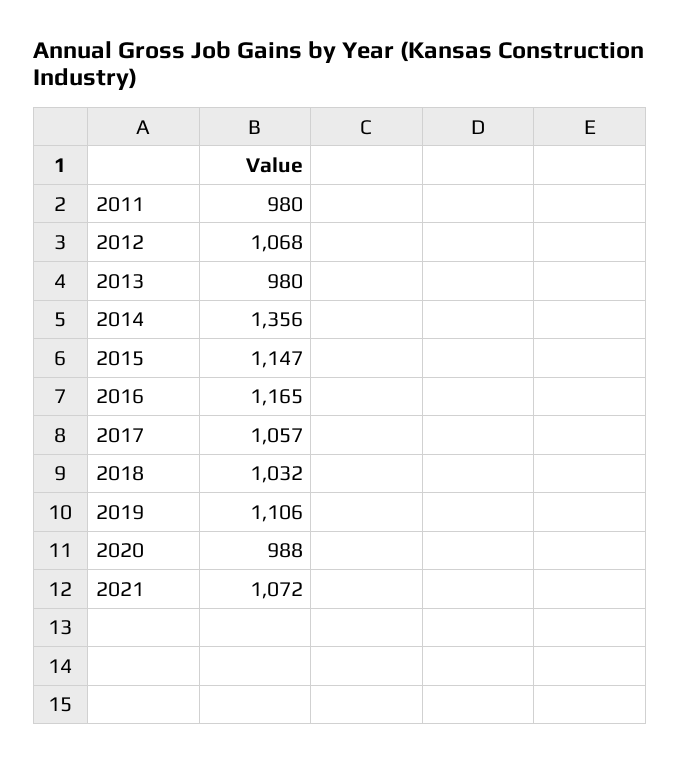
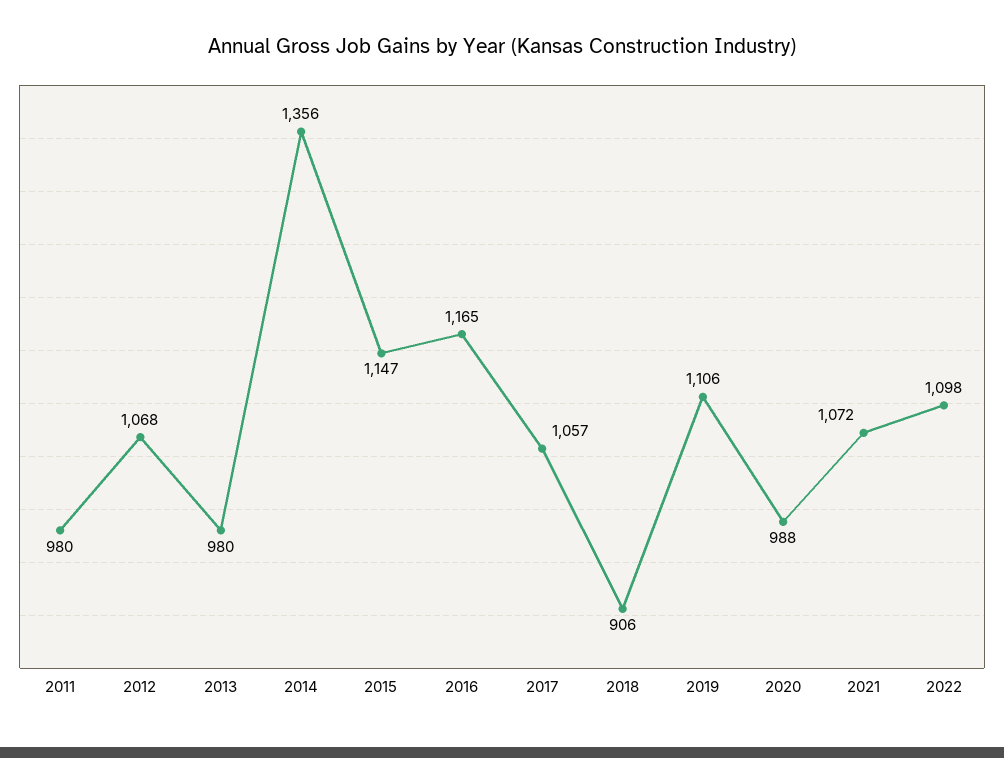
2018: 1032 -> 906
2022: none -> 1098

